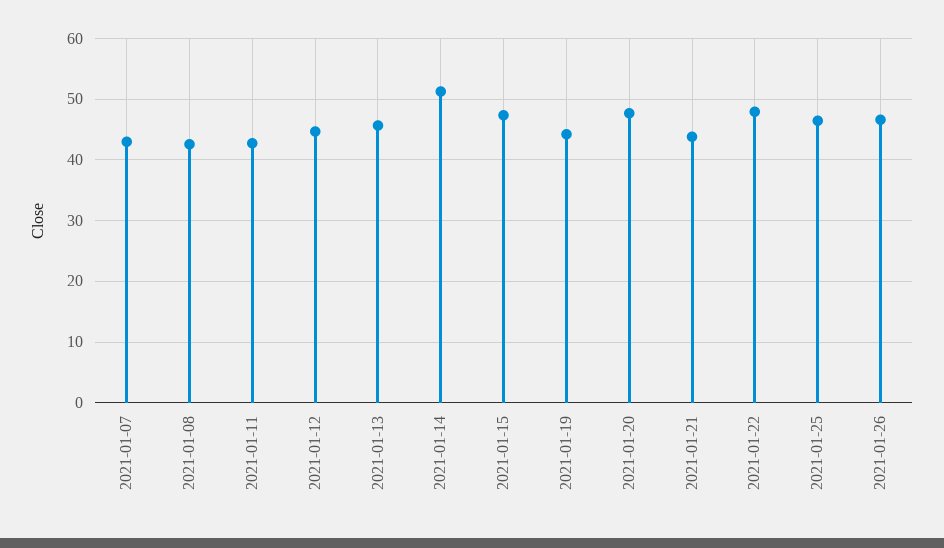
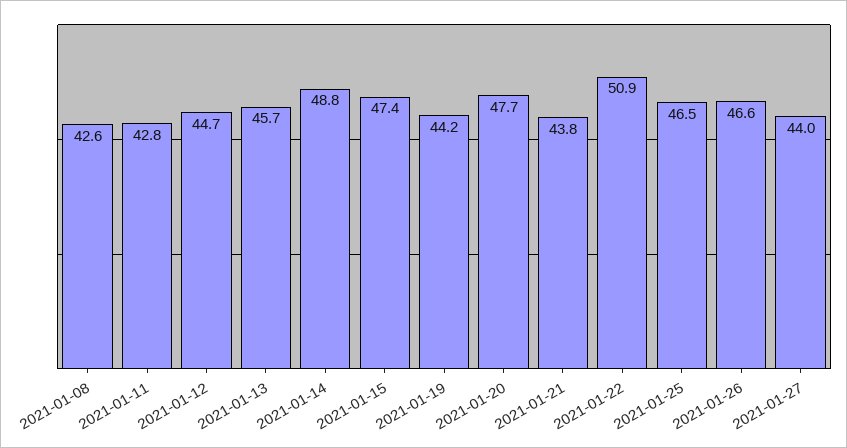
2021-01-07: 43 -> none
2021-01-14: 51 -> 48.8
2021-01-22: 48 -> 50.9
2021-01-27: none -> 44

